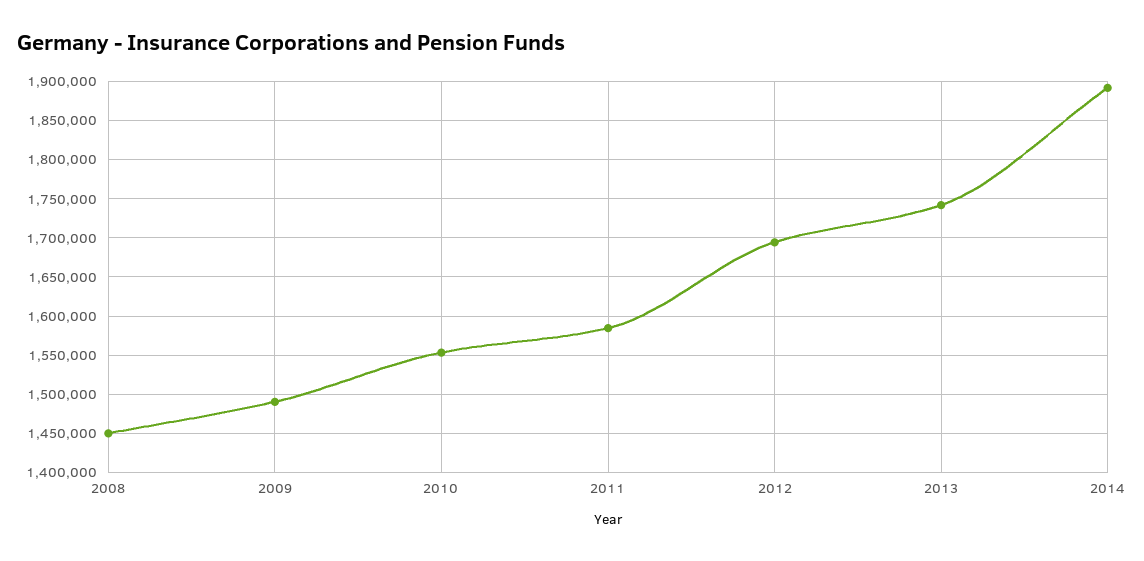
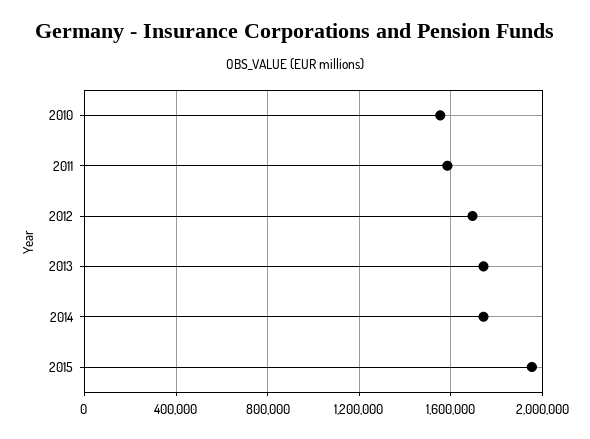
2008: 1450000 -> none
2009: 1490000 -> none
2014: 1890000 -> 1750000
2015: none -> 1950000

